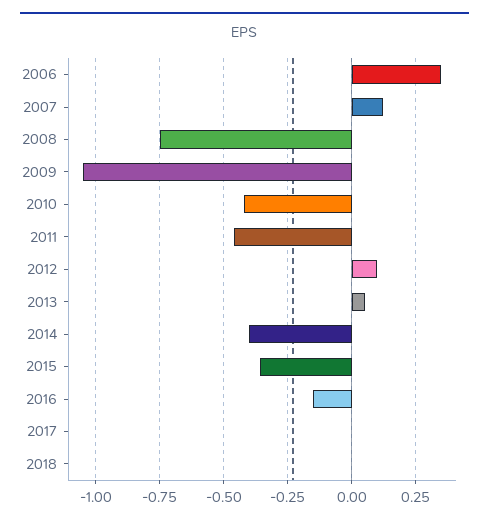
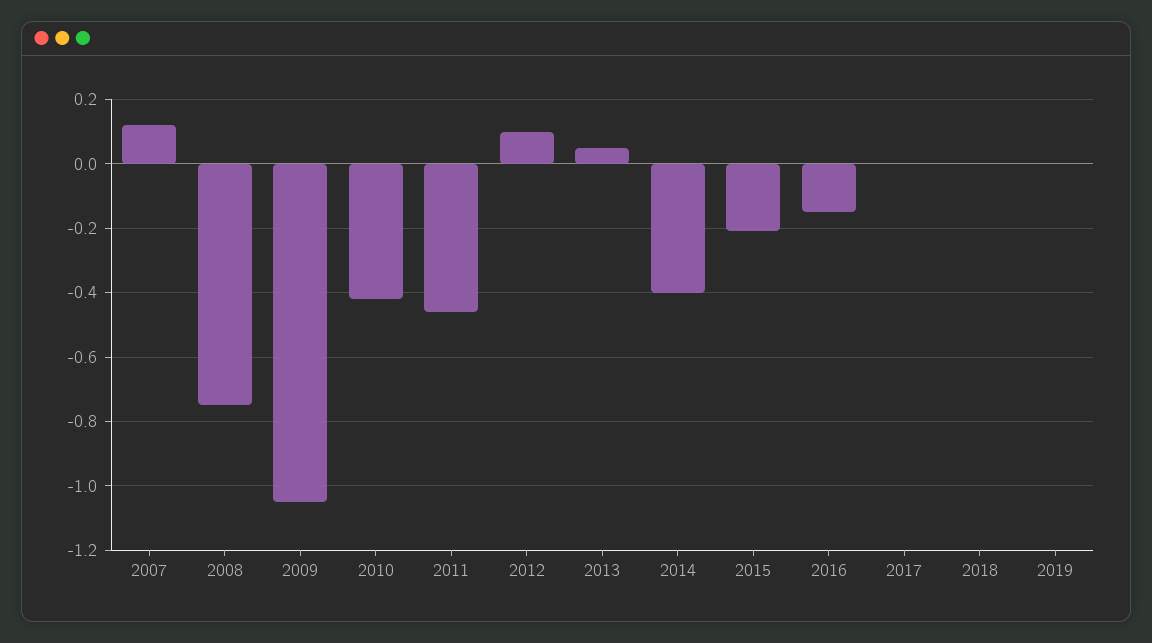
2006: 0.35 -> none
2015: -0.35 -> -0.2
2019: none -> 0

